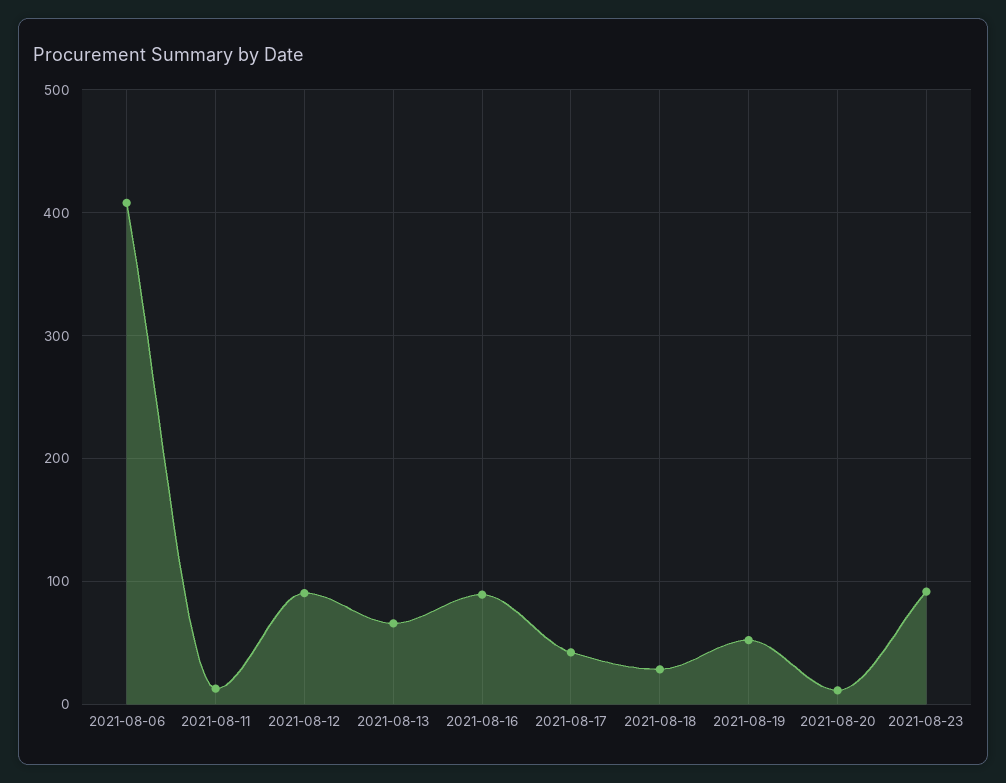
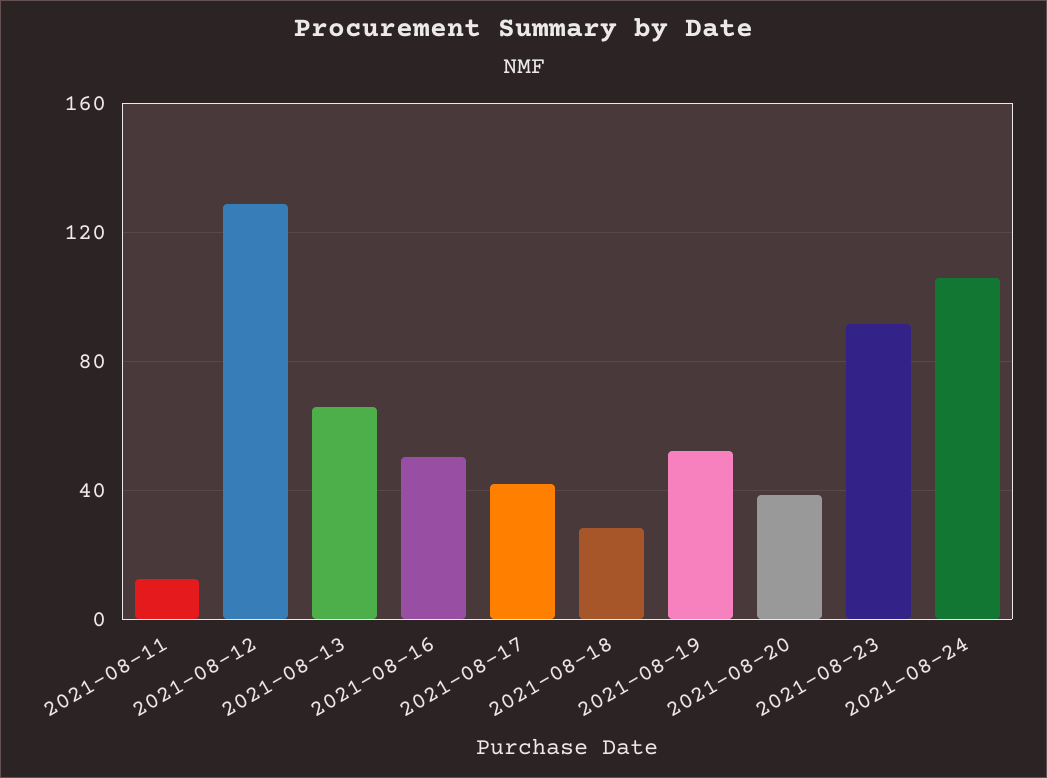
2021-08-06: 410 -> none
2021-08-12: 90 -> 130
2021-08-16: 90 -> 50
2021-08-20: 10 -> 40
2021-08-24: none -> 105

